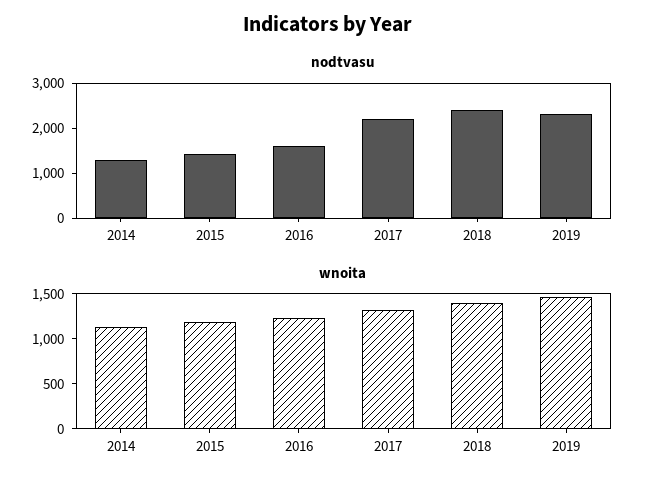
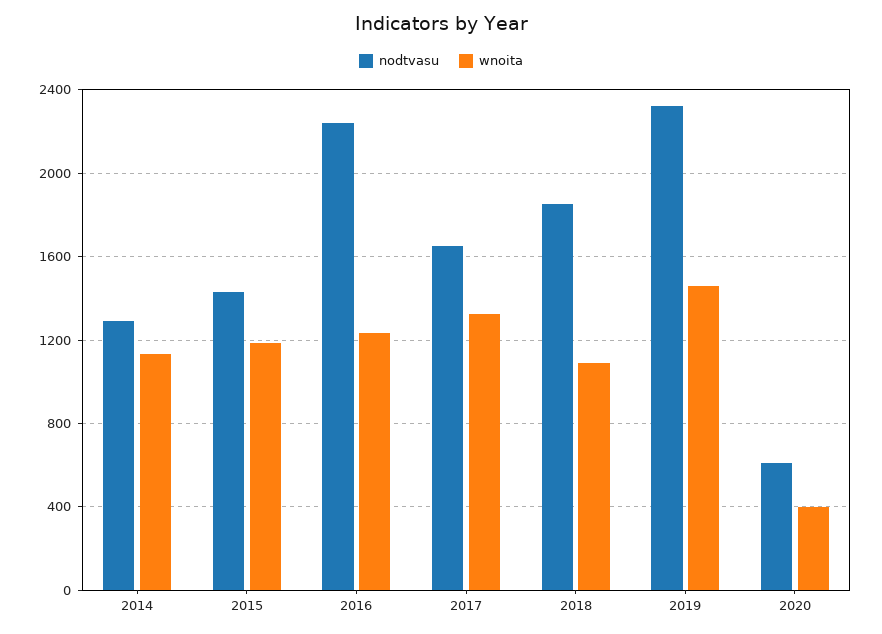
nodtvasu, 2016: 1600 -> 2250
nodtvasu, 2017: 2200 -> 1650
nodtvasu, 2018: 2400 -> 1850
wnoita, 2018: 1400 -> 1100
nodtvasu, 2020: none -> 600
wnoita, 2020: none -> 400

